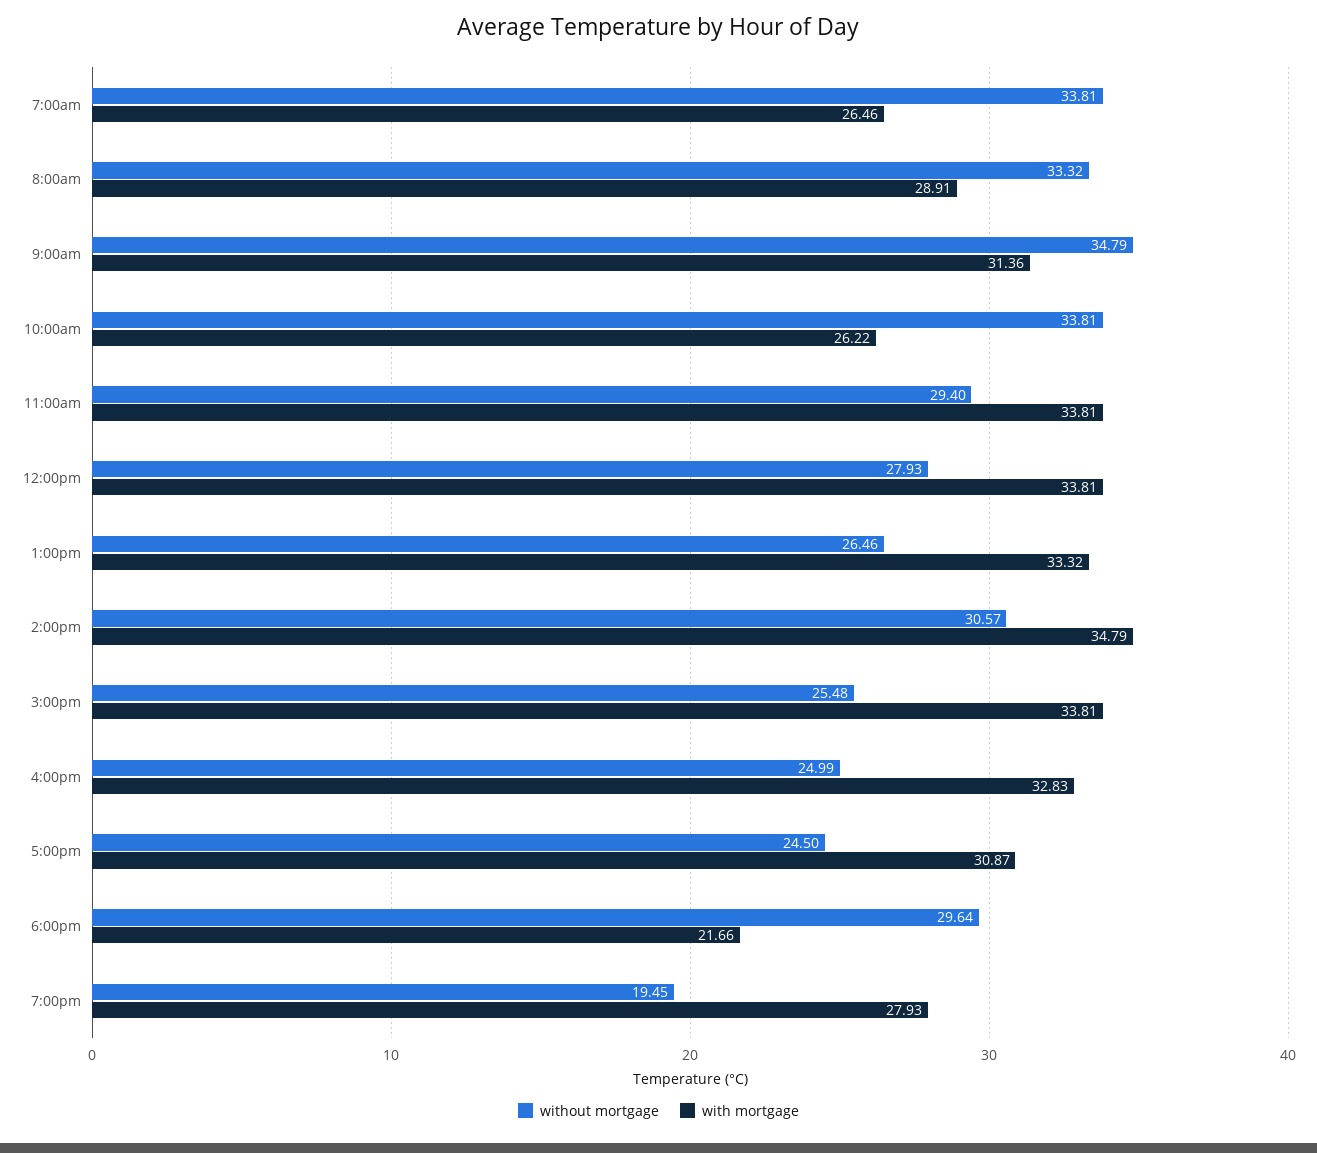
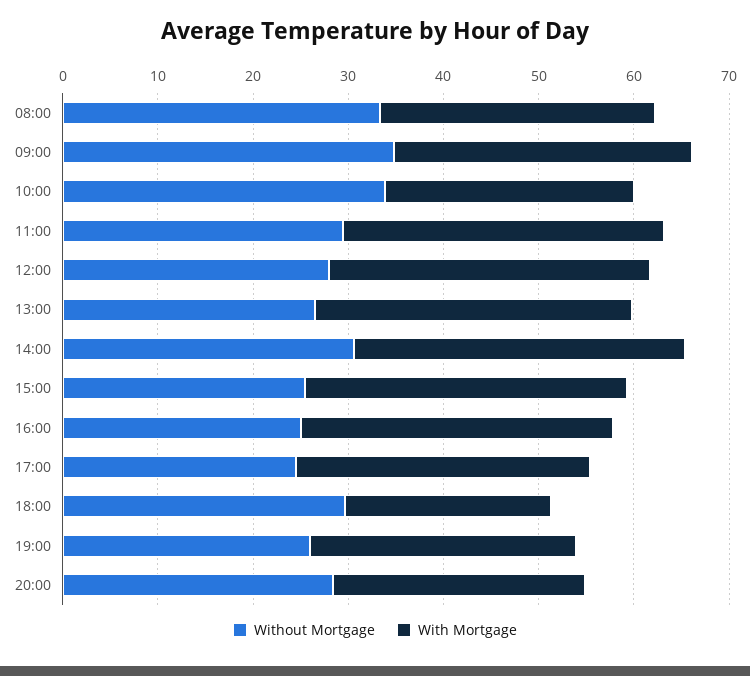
without mortgage, 7:00am: 33.81 -> none
with mortgage, 7:00am: 26.46 -> none
without mortgage, 7:00pm: 19.45 -> 26
without mortgage, 20:00: none -> 28
with mortgage, 20:00: none -> 26

